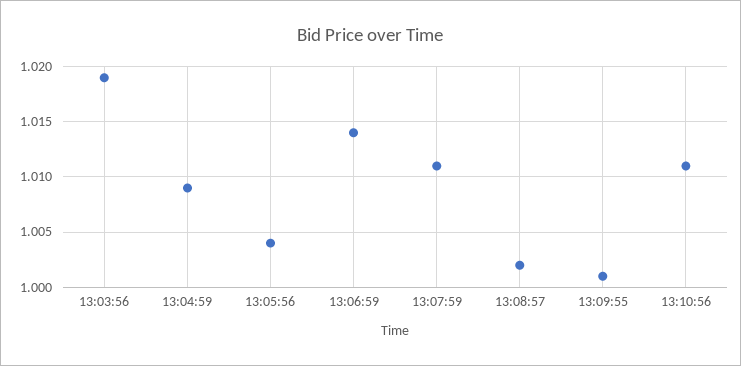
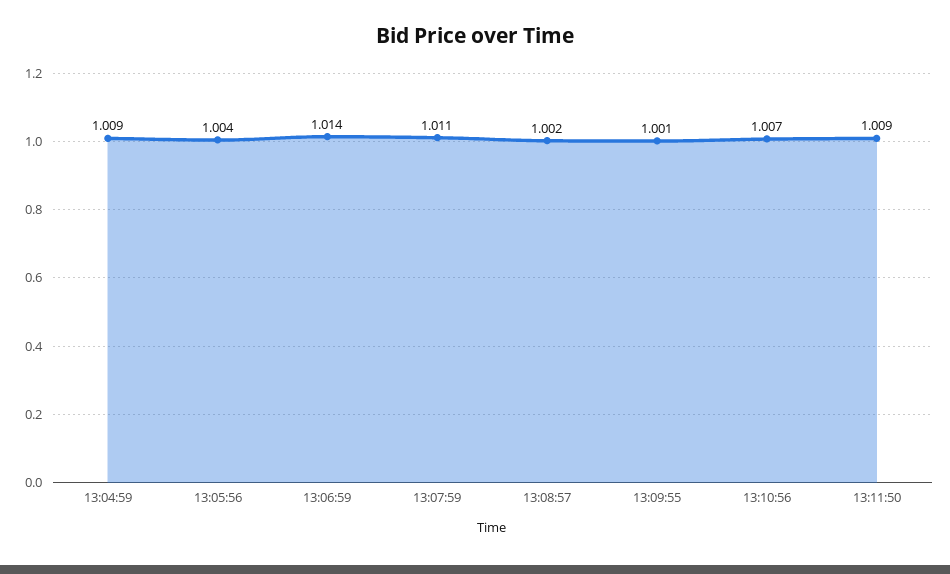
13:03:56: 1.019 -> none
13:10:56: 1.011 -> 1.007
13:11:50: none -> 1.009

